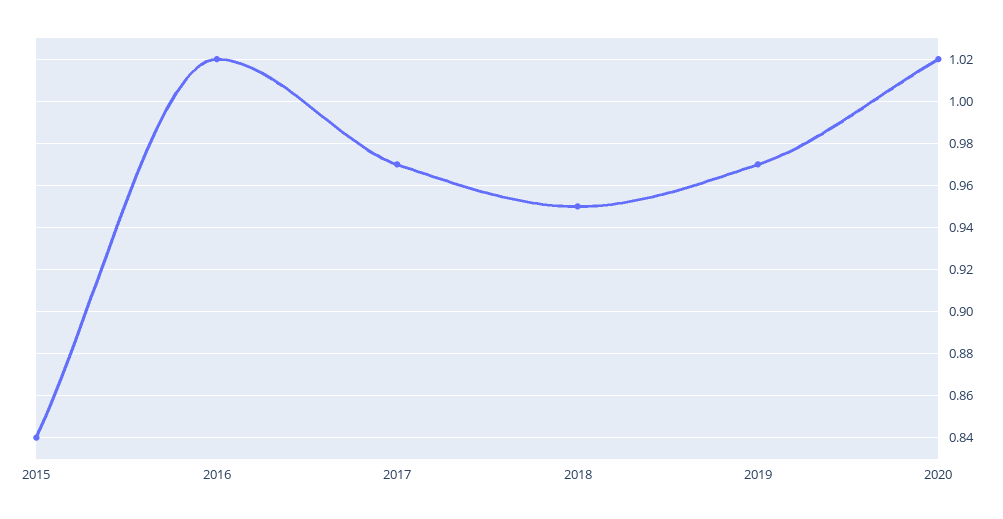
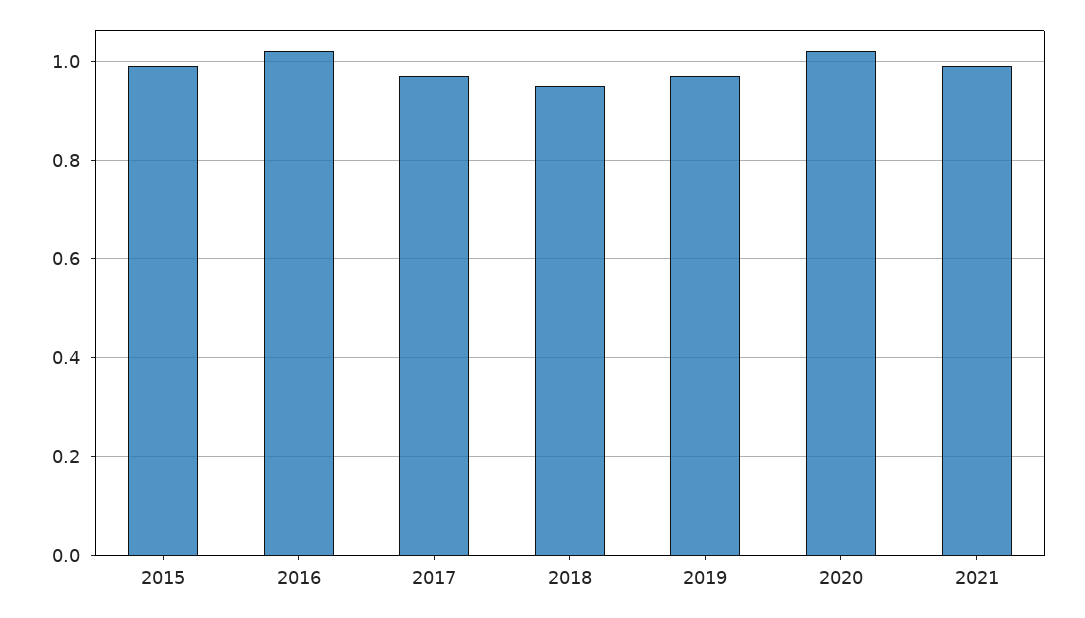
2015: 0.84 -> 1
2021: none -> 1

